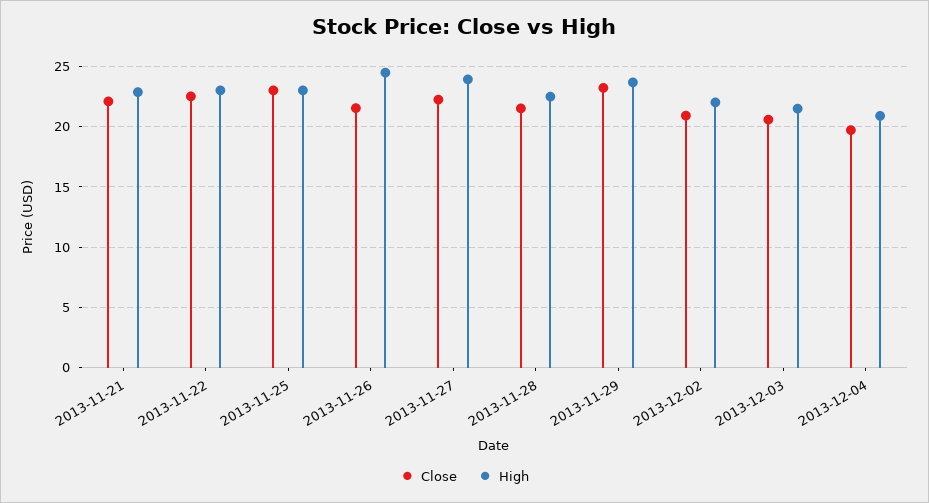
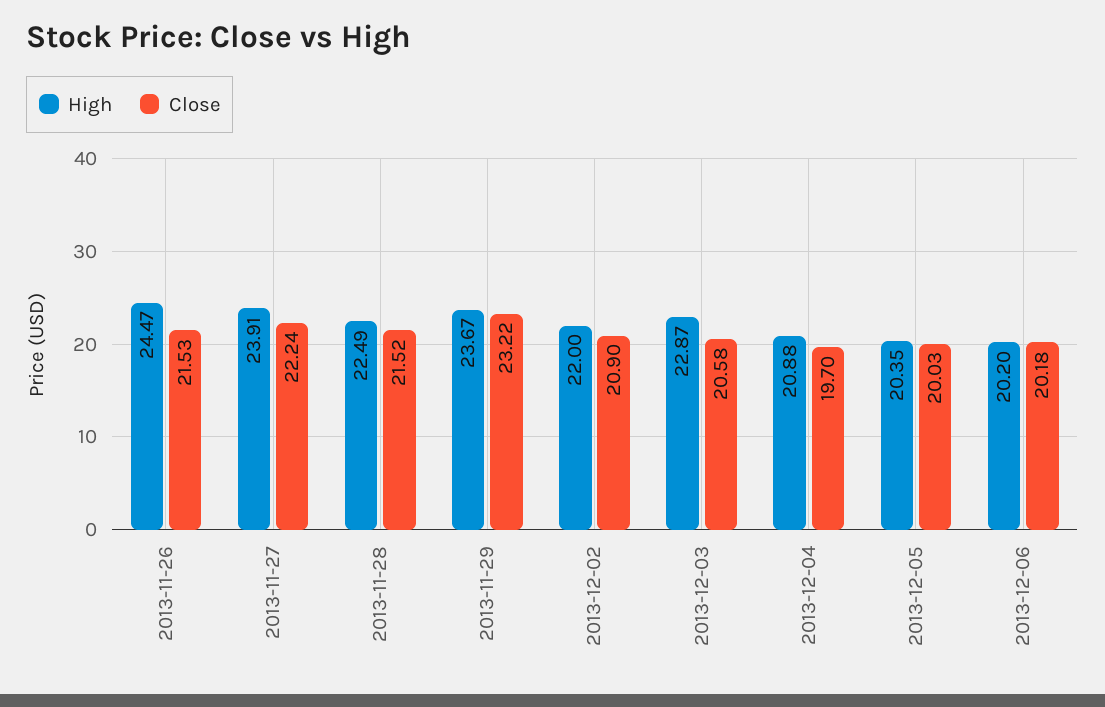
Close, 2013-11-21: 22 -> none
High, 2013-11-21: 23 -> none
Close, 2013-11-22: 22.5 -> none
High, 2013-11-22: 23 -> none
Close, 2013-11-25: 23 -> none
High, 2013-11-25: 23 -> none
High, 2013-12-03: 21.5 -> 22.87
High, 2013-12-05: none -> 20.35
Close, 2013-12-05: none -> 20.03
High, 2013-12-06: none -> 20.2
Close, 2013-12-06: none -> 20.18

